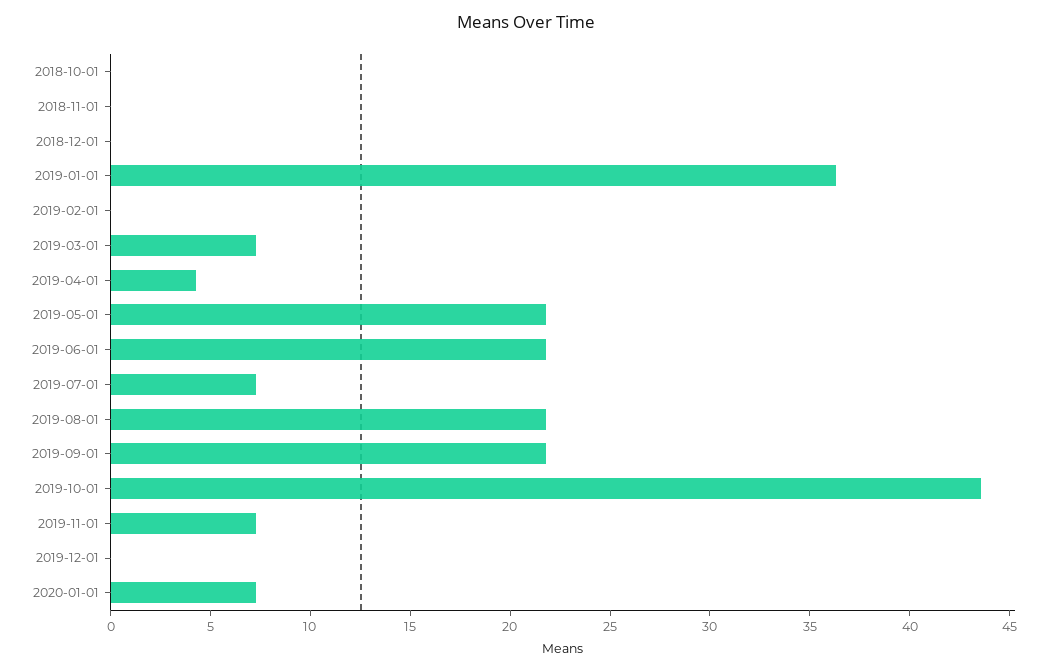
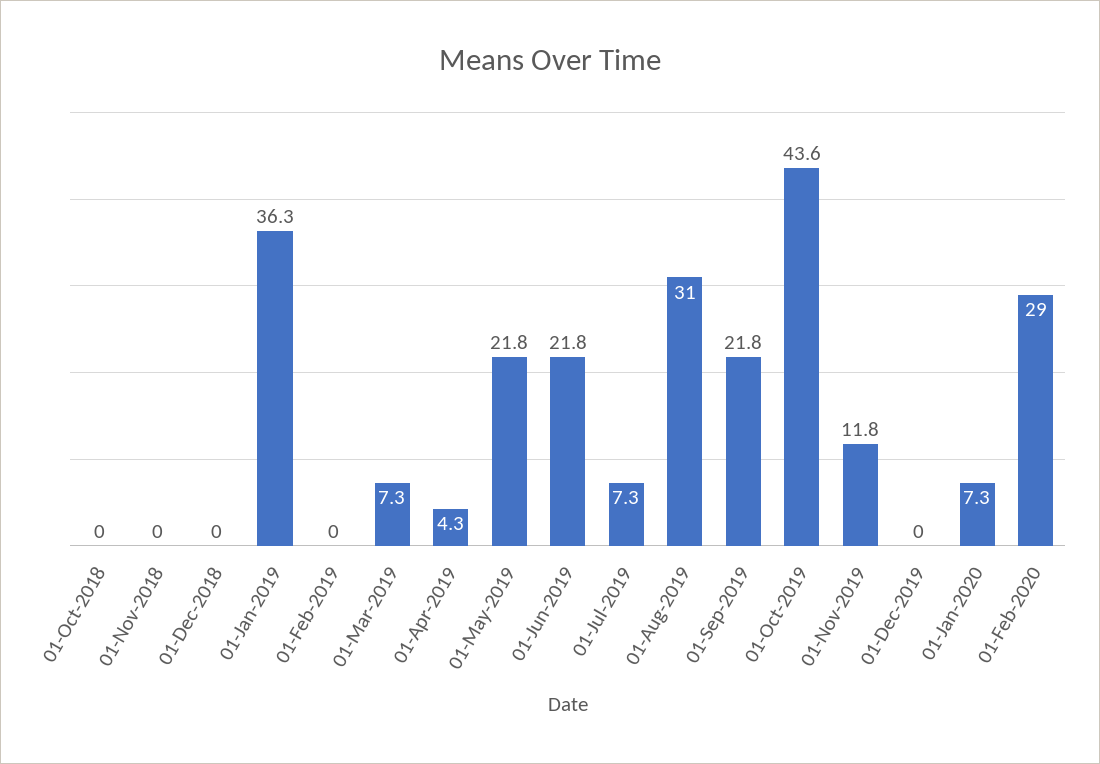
2019-08-01: 22 -> 31
2019-11-01: 7 -> 11.8
01-Feb-2020: none -> 29

